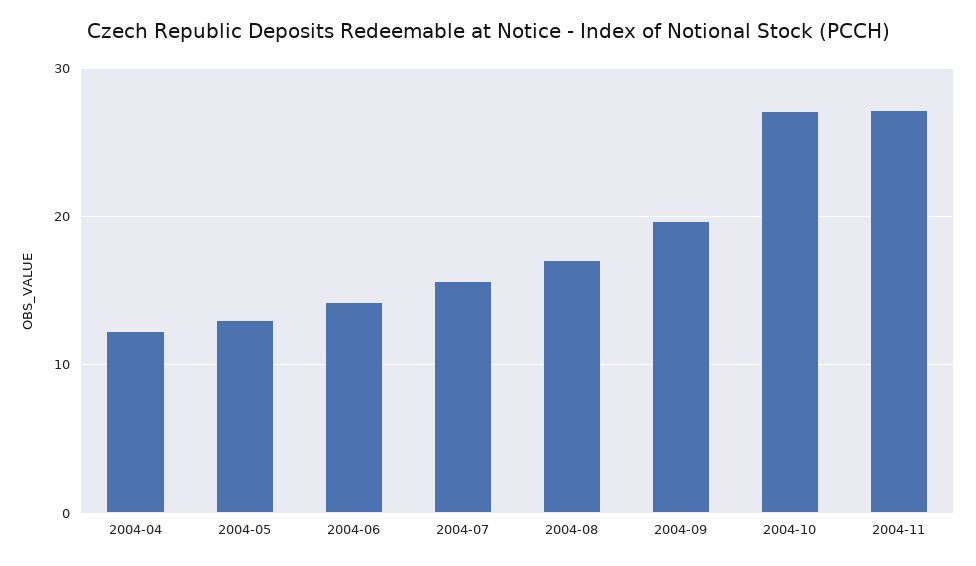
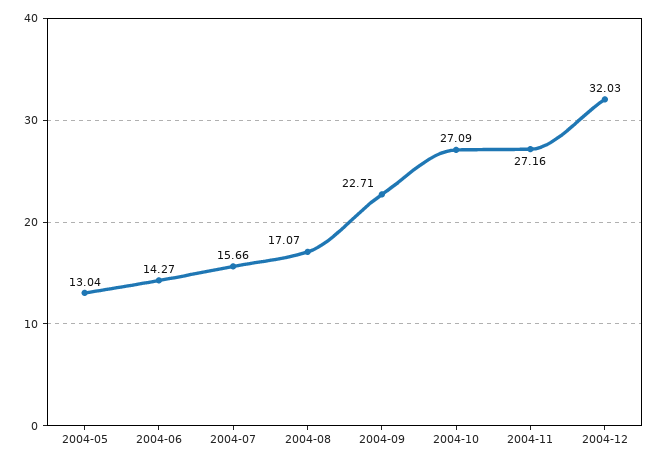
2004-04: 12 -> none
2004-09: 20 -> 22.71
2004-12: none -> 32.03

